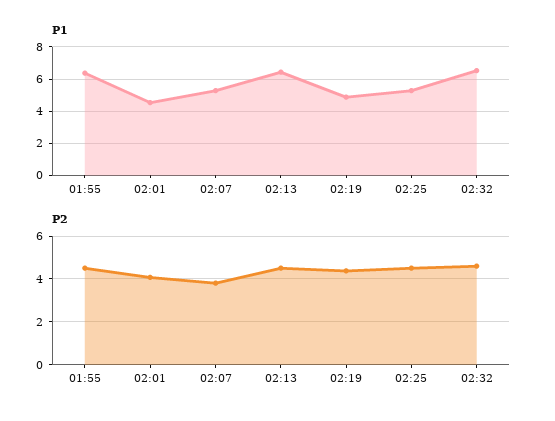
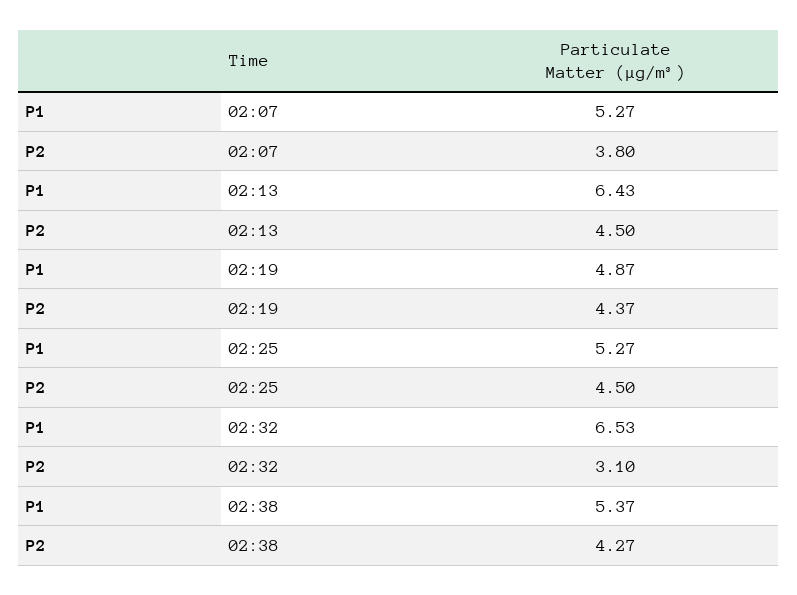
P1, 01:55: 6.5 -> none
P1, 02:01: 4.5 -> none
P2, 01:55: 4.5 -> none
P2, 02:01: 4 -> none
P2, 02:32: 4.5 -> 3.1
P1, 02:38: none -> 5.37
P2, 02:38: none -> 4.27

